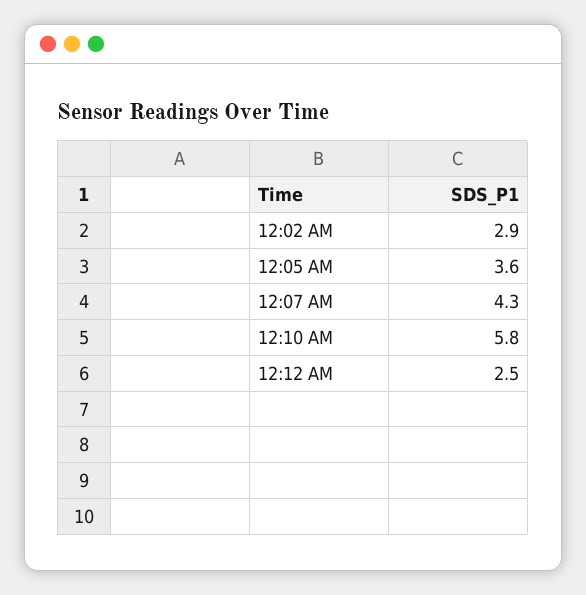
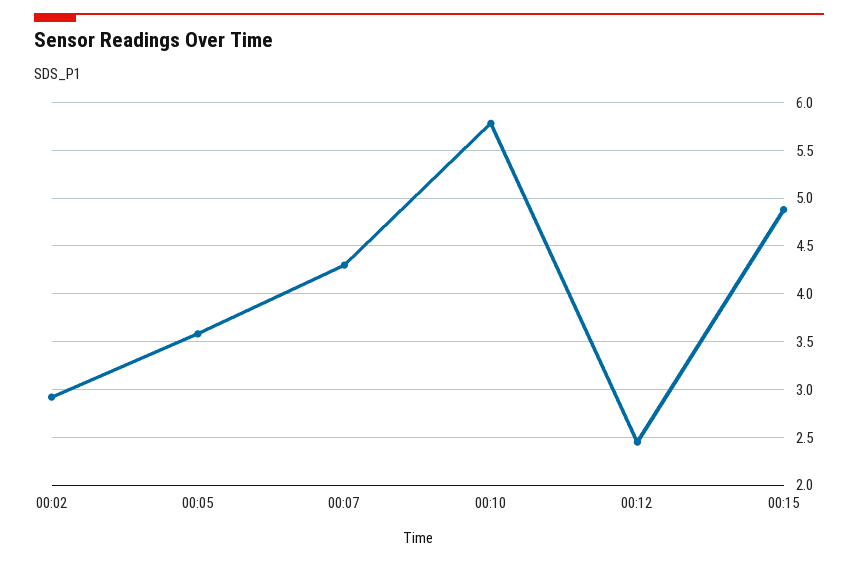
00:15: none -> 4.9

